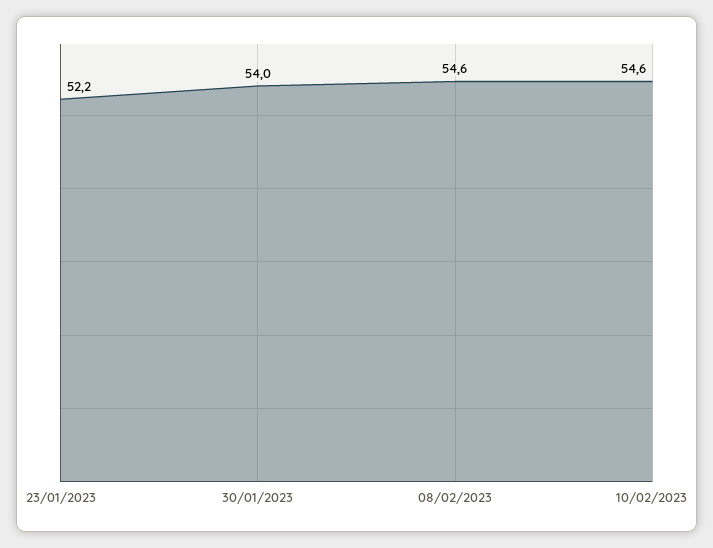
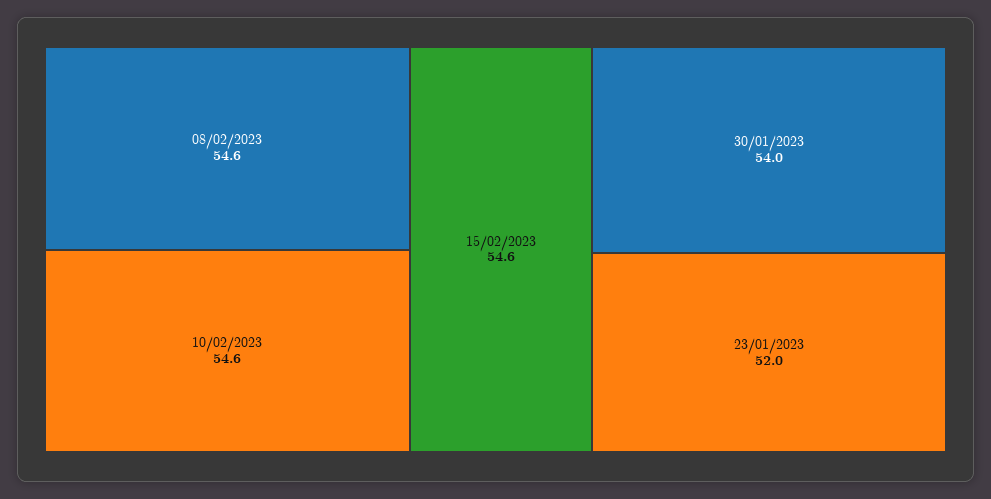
23/01/2023: 52.2 -> 52
15/02/2023: none -> 54.6

